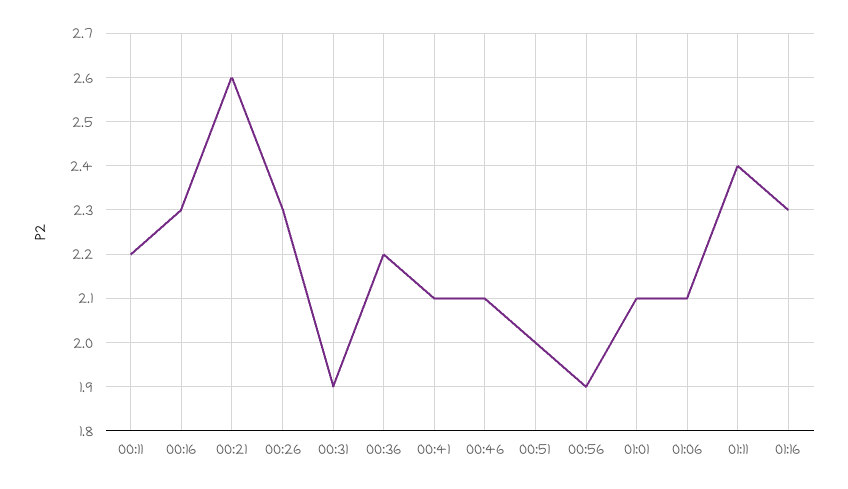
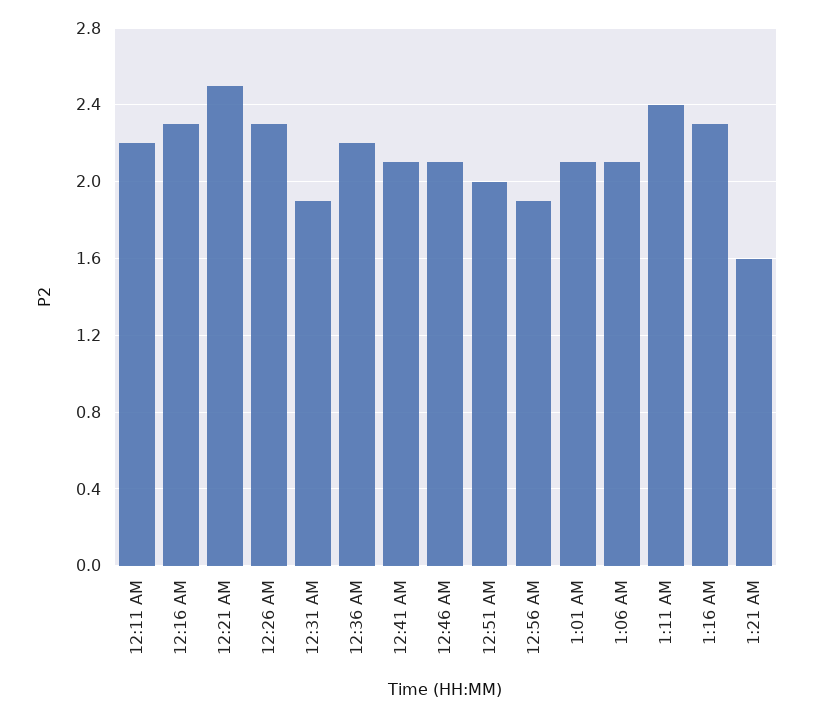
00:21: 2.6 -> 2.5
1:21 AM: none -> 1.6

